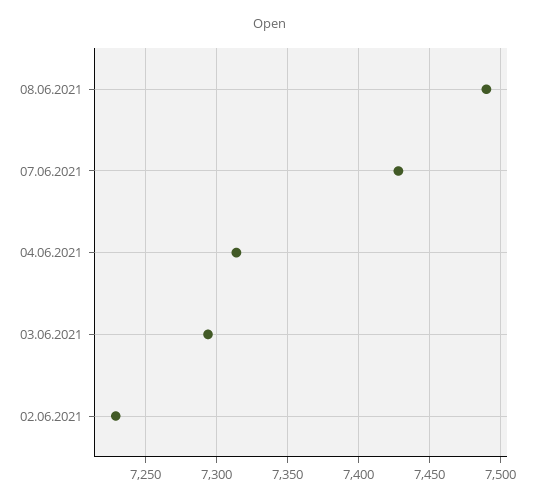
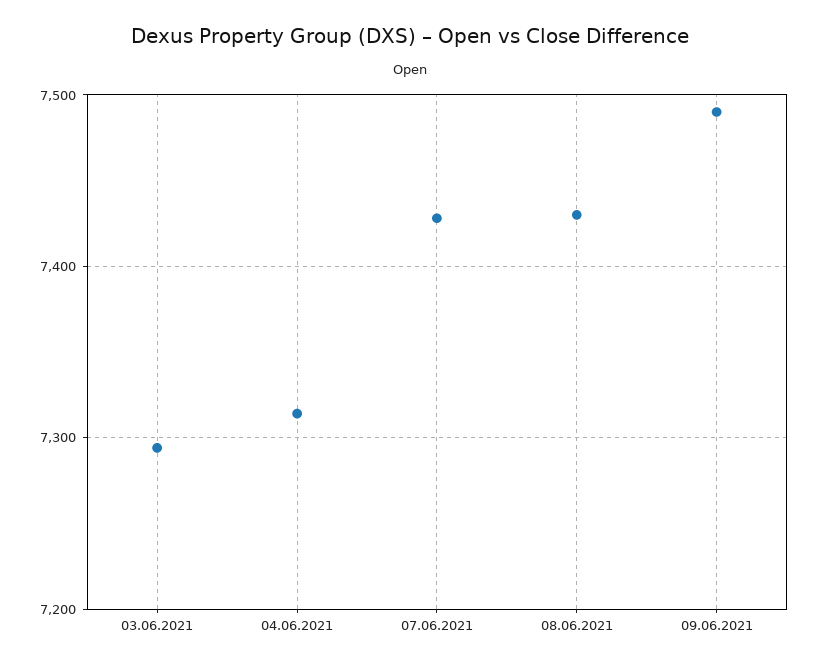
08.06.2021: 7490 -> 7430
02.06.2021: 7230 -> none
09.06.2021: none -> 7490

